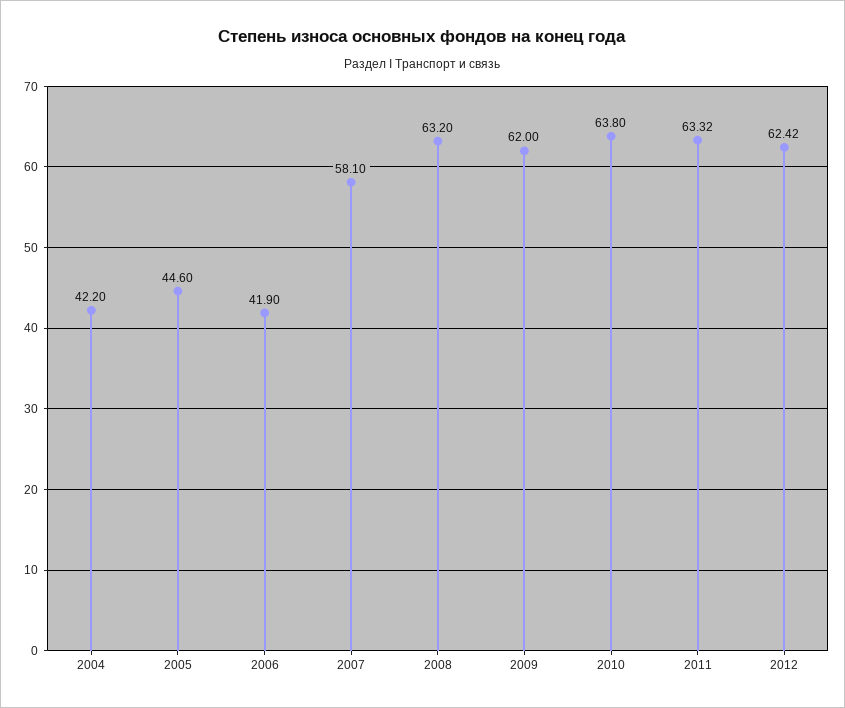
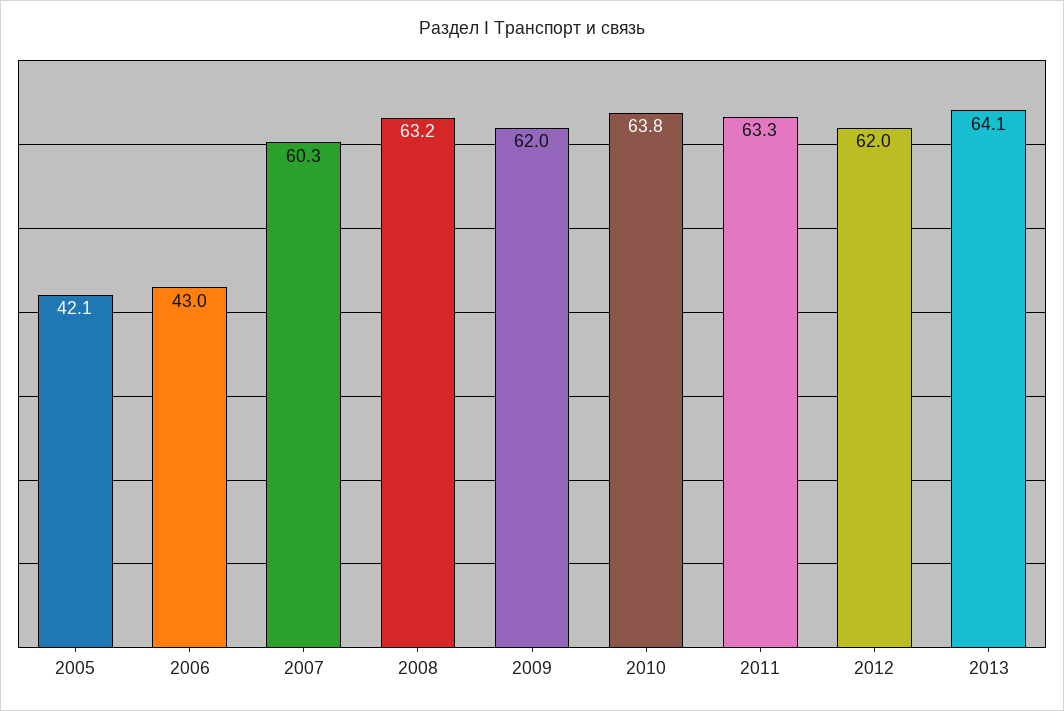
2004: 42.2 -> none
2005: 44.6 -> 42.1
2006: 41.9 -> 43
2007: 58.1 -> 60.3
2012: 62.42 -> 62
2013: none -> 64.1

